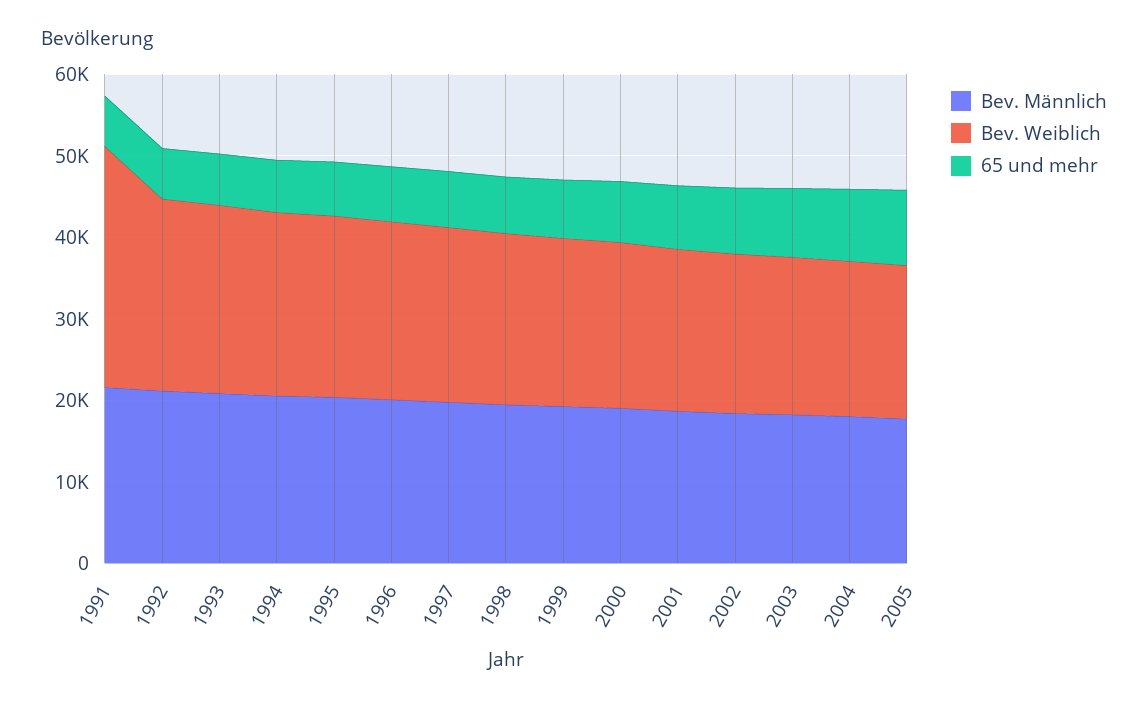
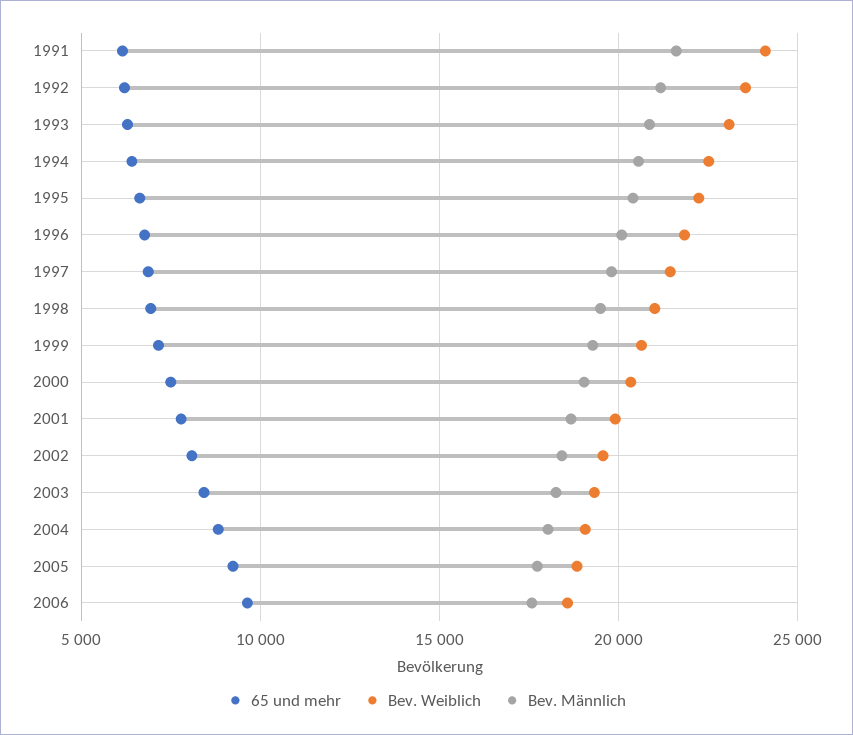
Bev. Weiblich, 1991: 30000 -> 24000
65 und mehr, 2006: none -> 9500
Bev. Weiblich, 2006: none -> 18500
Bev. Männlich, 2006: none -> 17500

